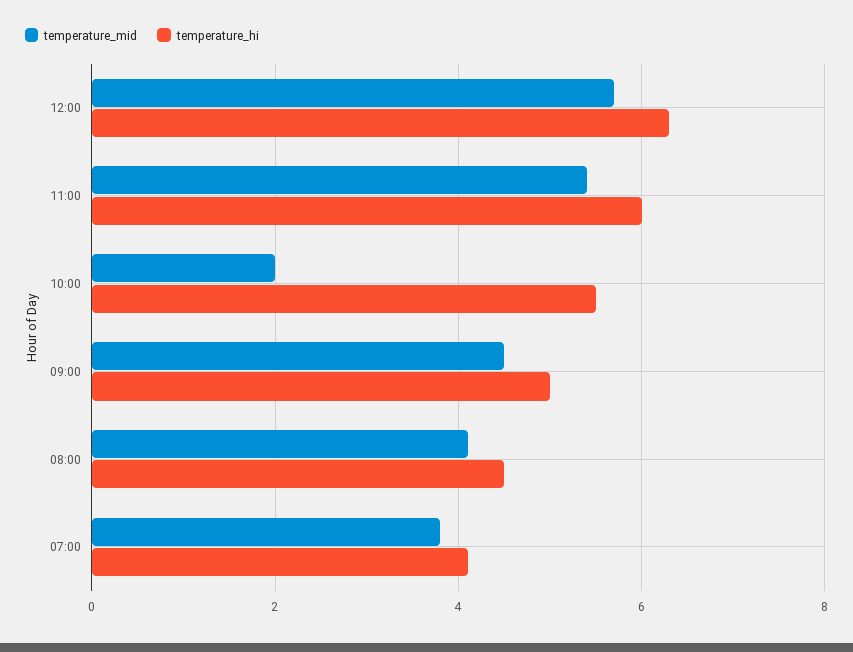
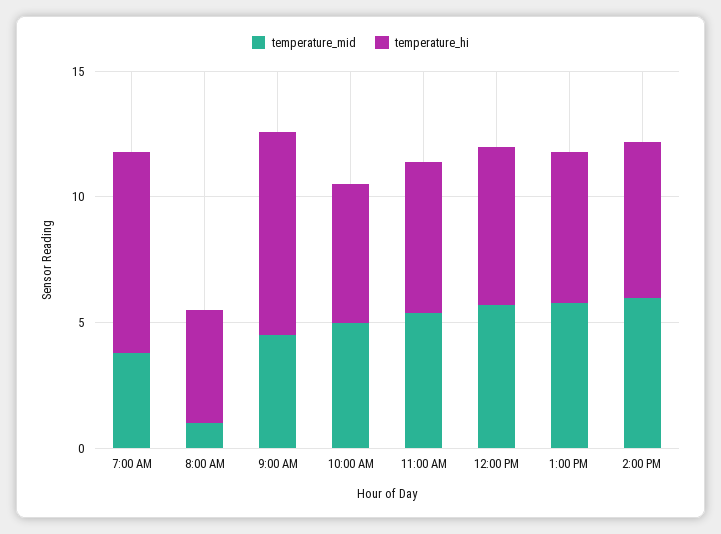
temperature_mid, 10:00: 2 -> 5
temperature_hi, 09:00: 5 -> 8
temperature_mid, 08:00: 4 -> 1
temperature_hi, 07:00: 4 -> 8
temperature_mid, 1:00 PM: none -> 6
temperature_hi, 1:00 PM: none -> 6
temperature_mid, 2:00 PM: none -> 6
temperature_hi, 2:00 PM: none -> 6

